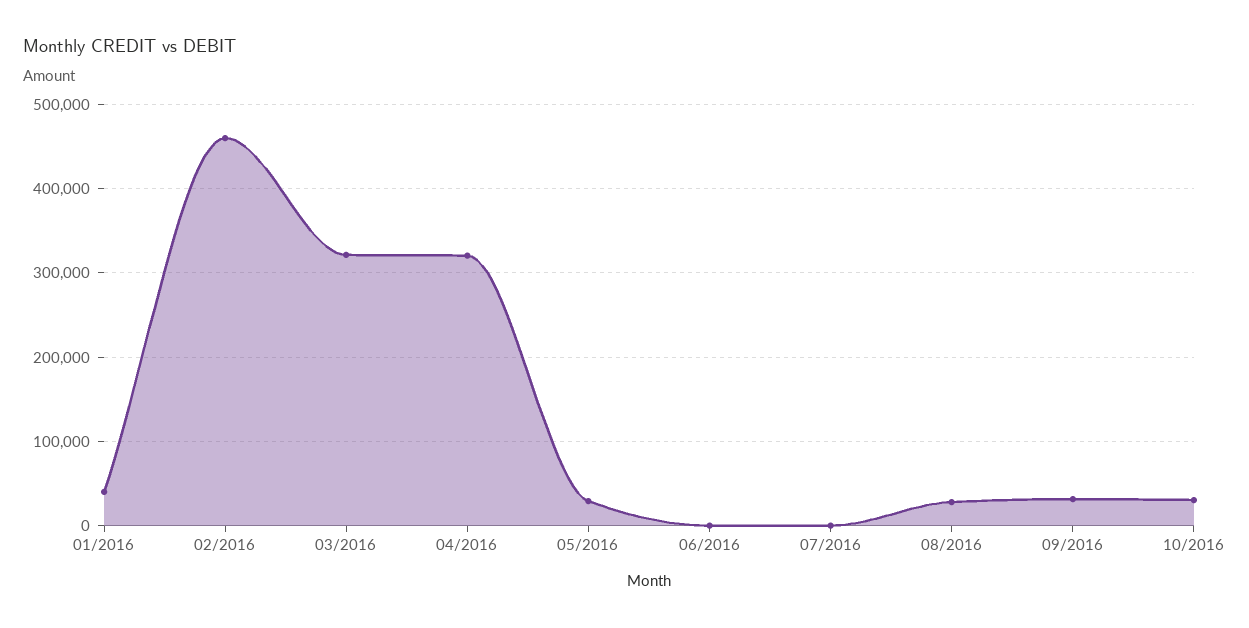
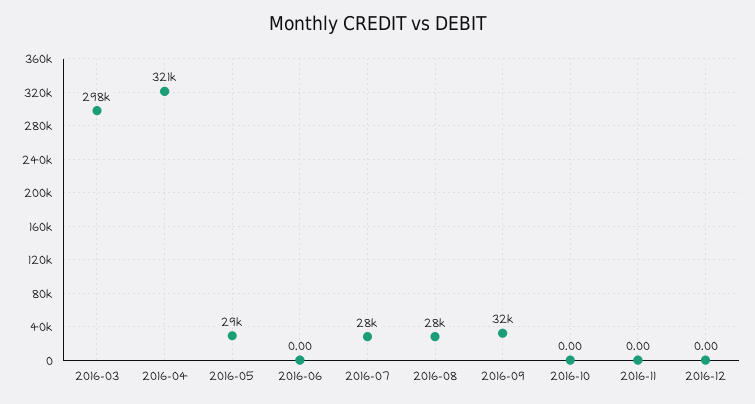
01/2016: 40000 -> none
02/2016: 460000 -> none
03/2016: 320000 -> 298000
07/2016: 0 -> 28000
10/2016: 30000 -> 0
2016-11: none -> 0
2016-12: none -> 0

